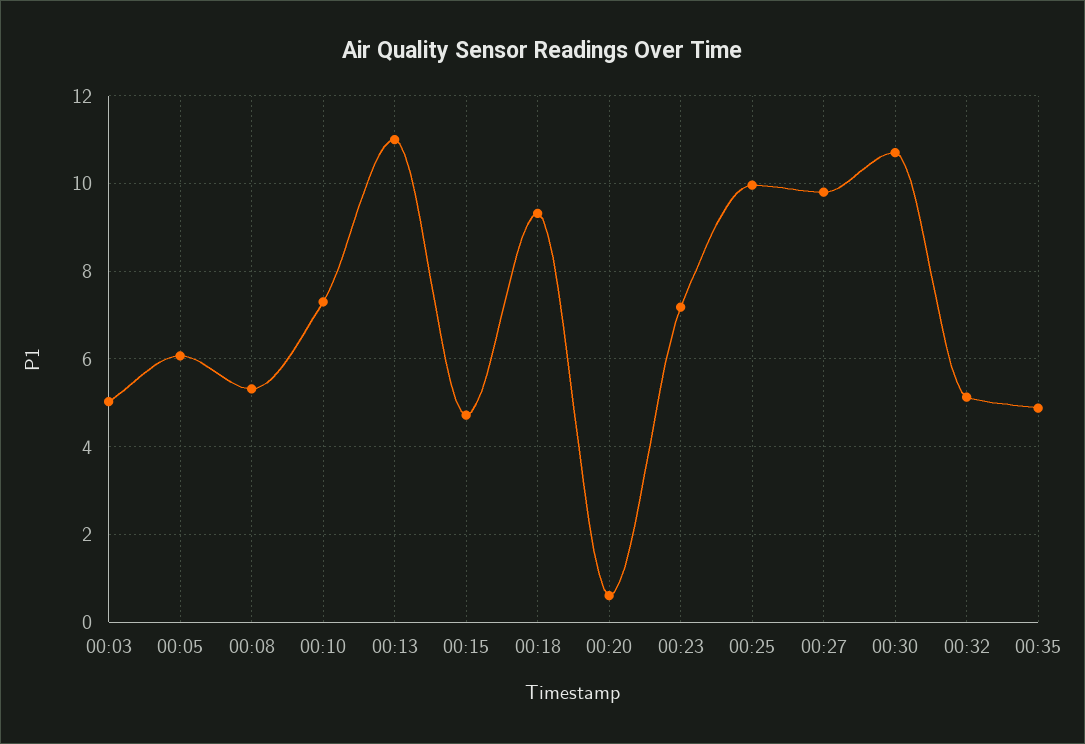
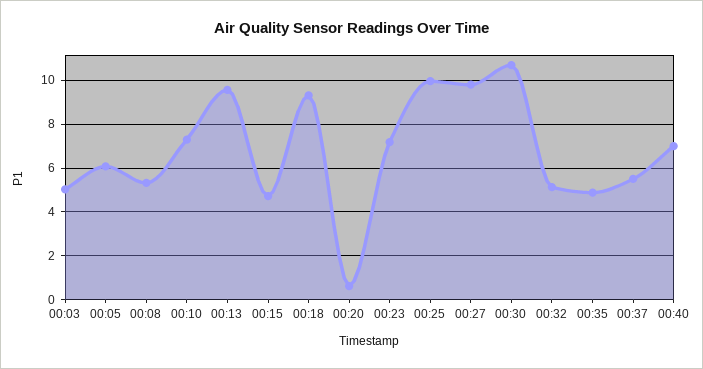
00:13: 11 -> 9.5
00:37: none -> 5.5
00:40: none -> 7

